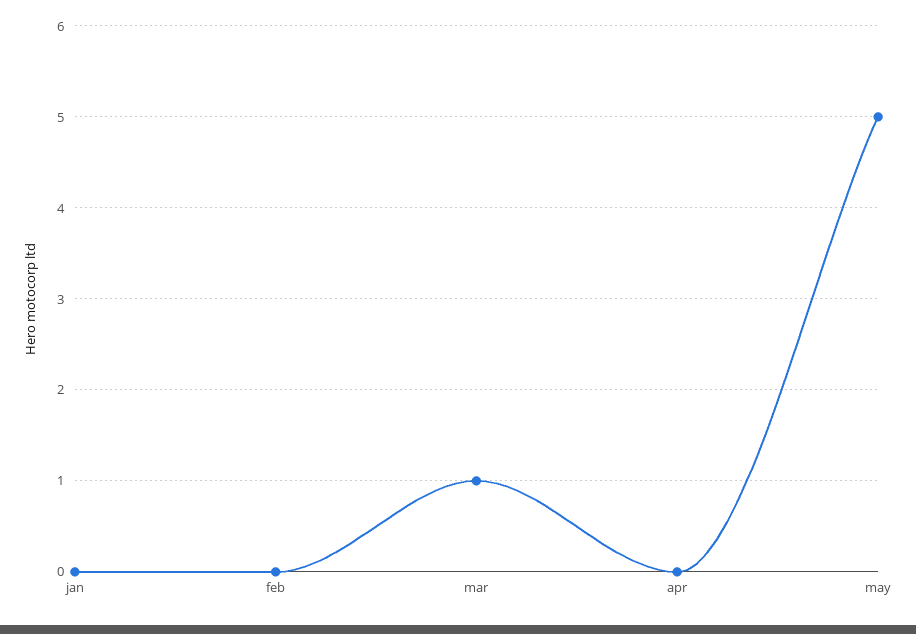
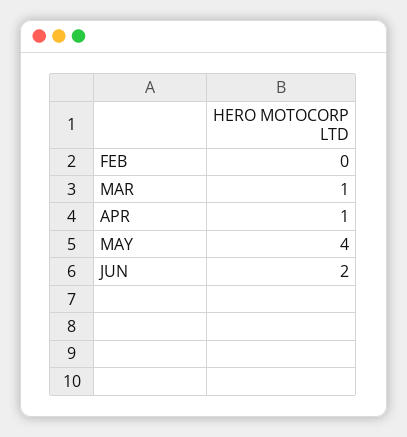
jan: 0 -> none
apr: 0 -> 1
may: 5 -> 4
JUN: none -> 2

